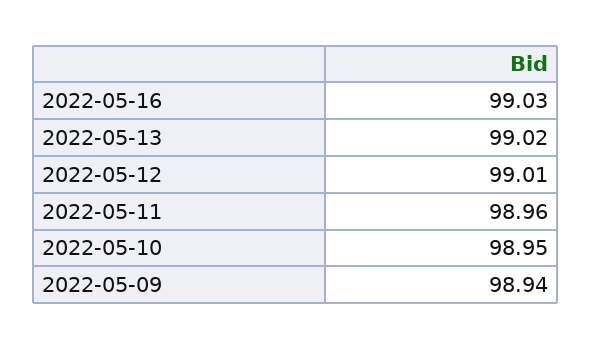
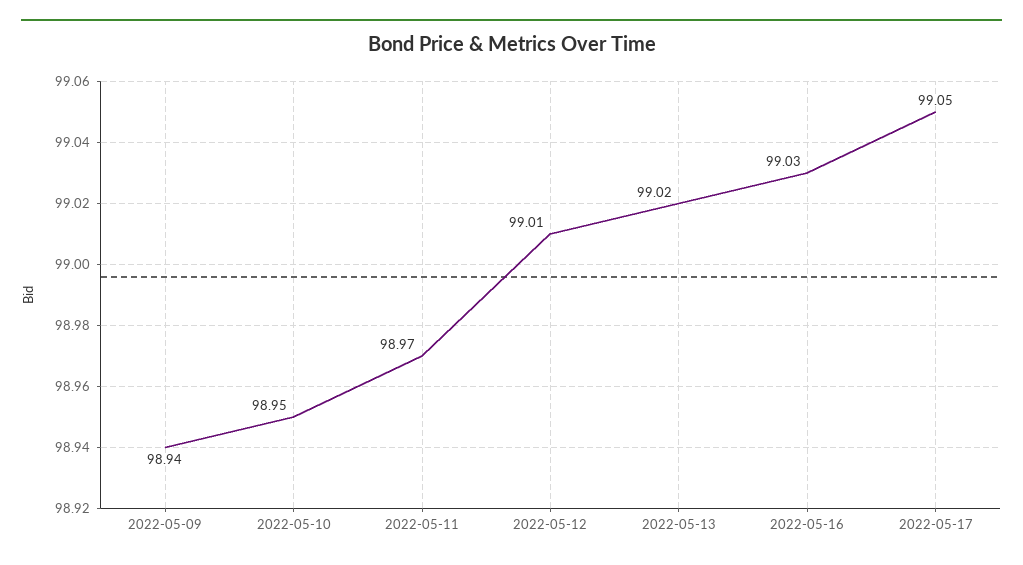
2022-05-11: 98.96 -> 98.97
2022-05-17: none -> 99.05

